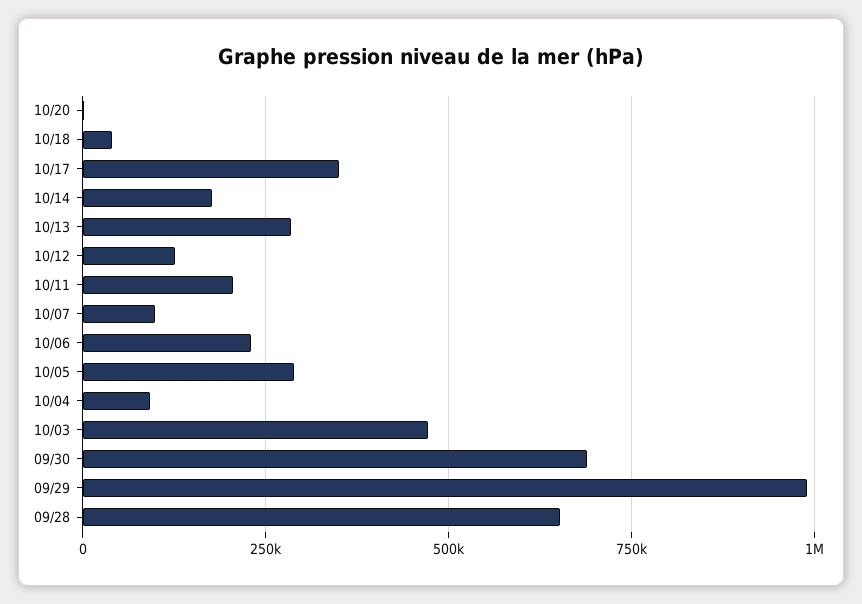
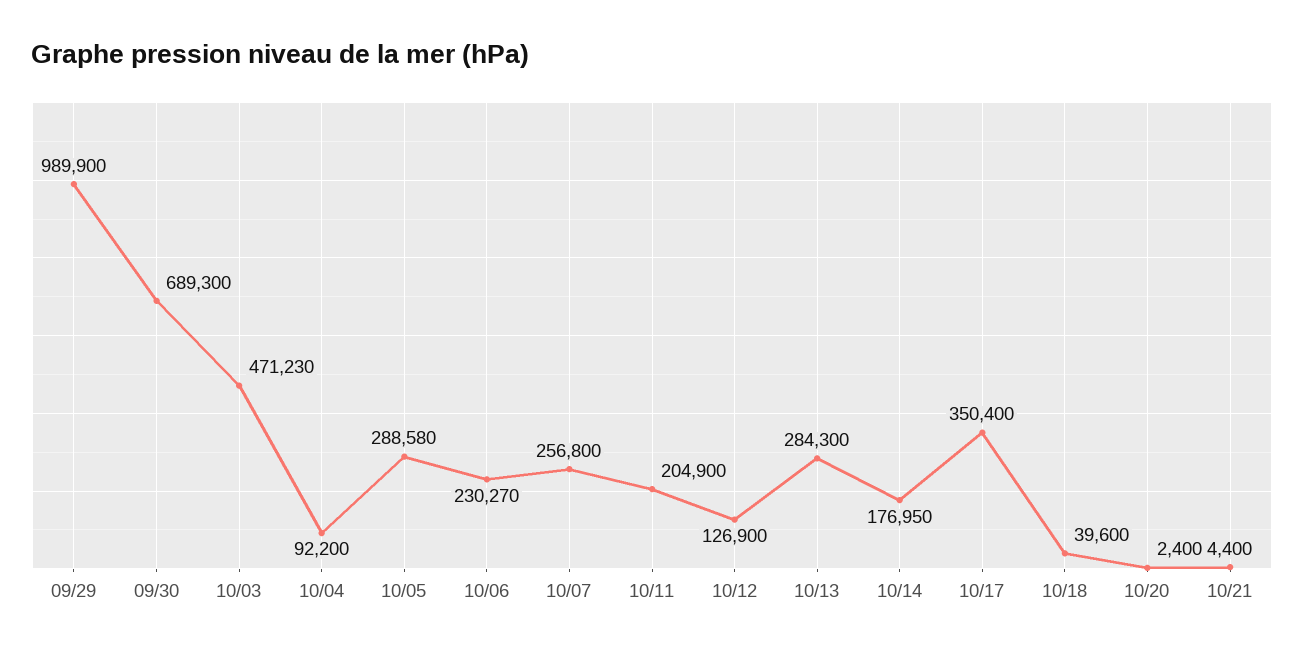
10/07: 100000 -> 256800
09/28: 650000 -> none
10/21: none -> 4400

